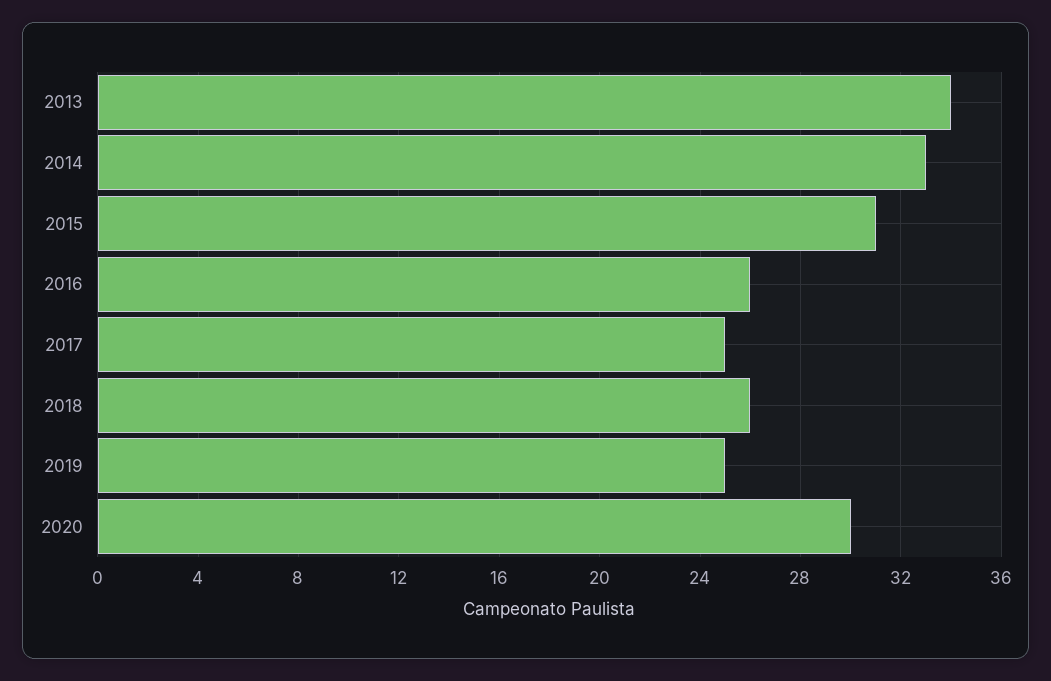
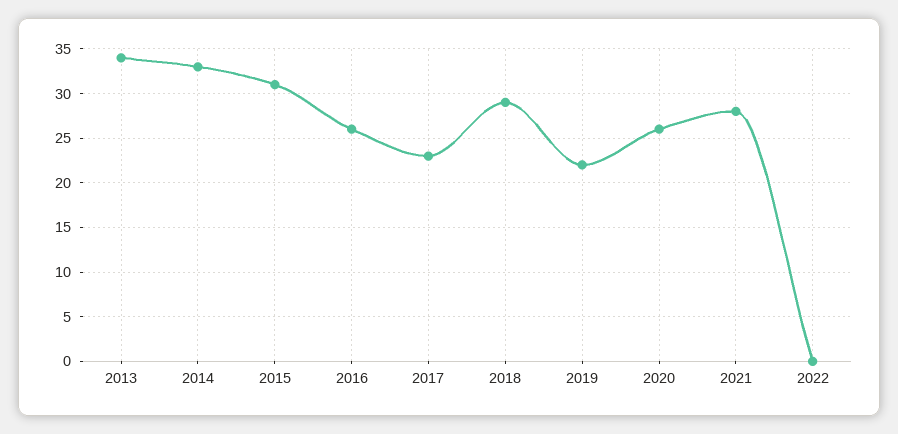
2017: 25 -> 23
2018: 26 -> 29
2019: 25 -> 22
2020: 30 -> 26
2021: none -> 28
2022: none -> 0

